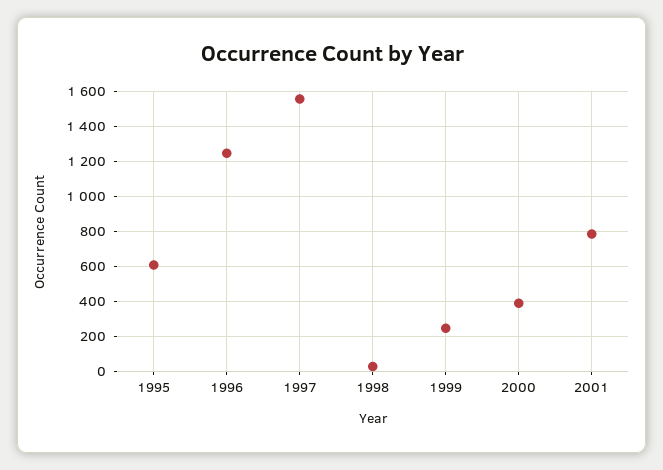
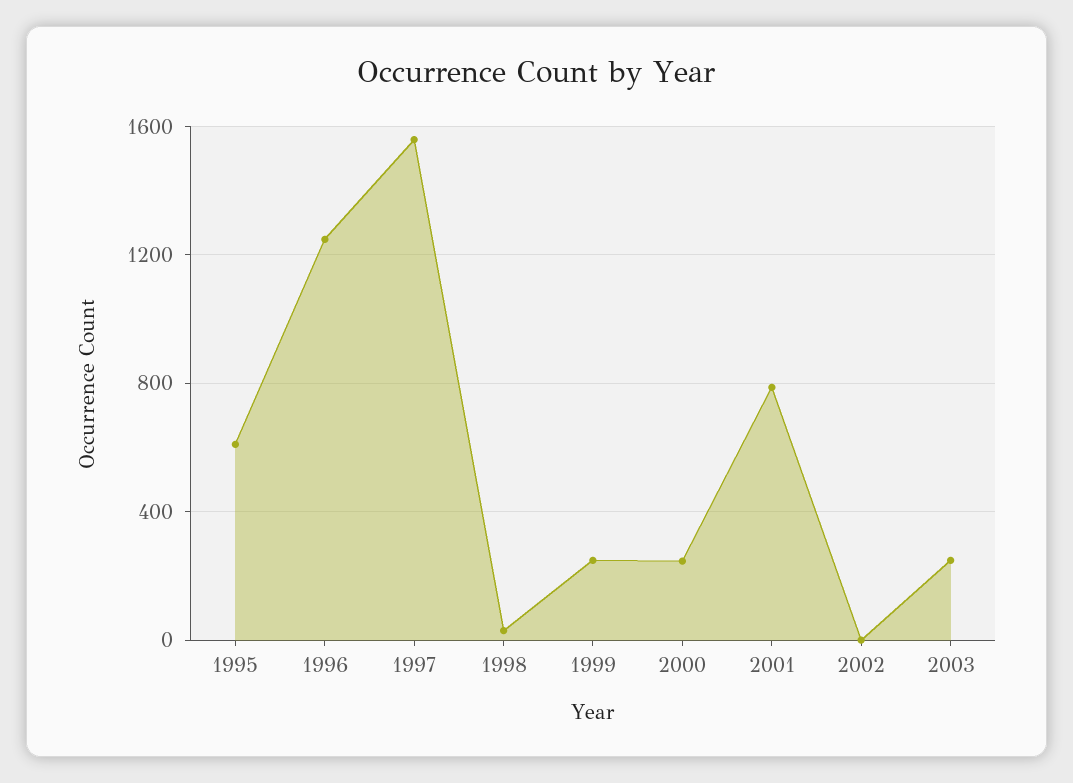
2000: 400 -> 250
2002: none -> 0
2003: none -> 250

